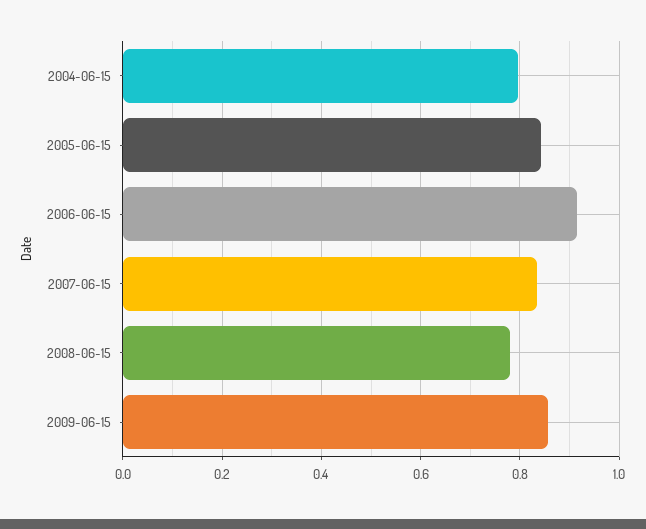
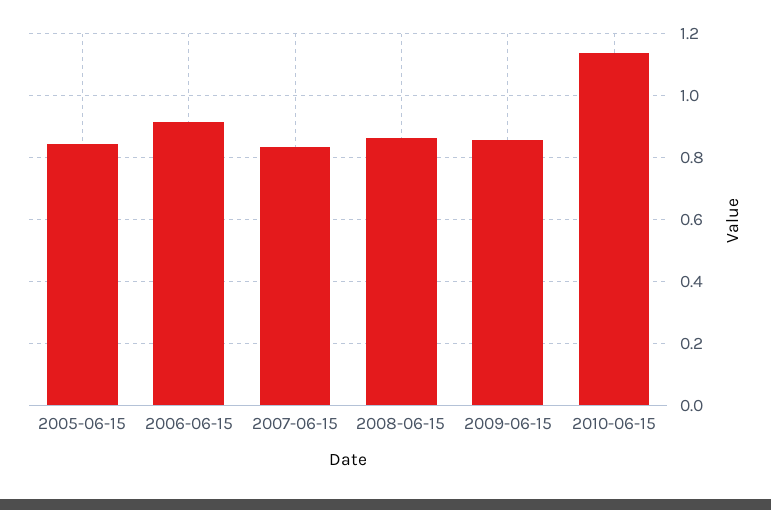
2004-06-15: 0.8 -> none
2008-06-15: 0.78 -> 0.86
2010-06-15: none -> 1.14

